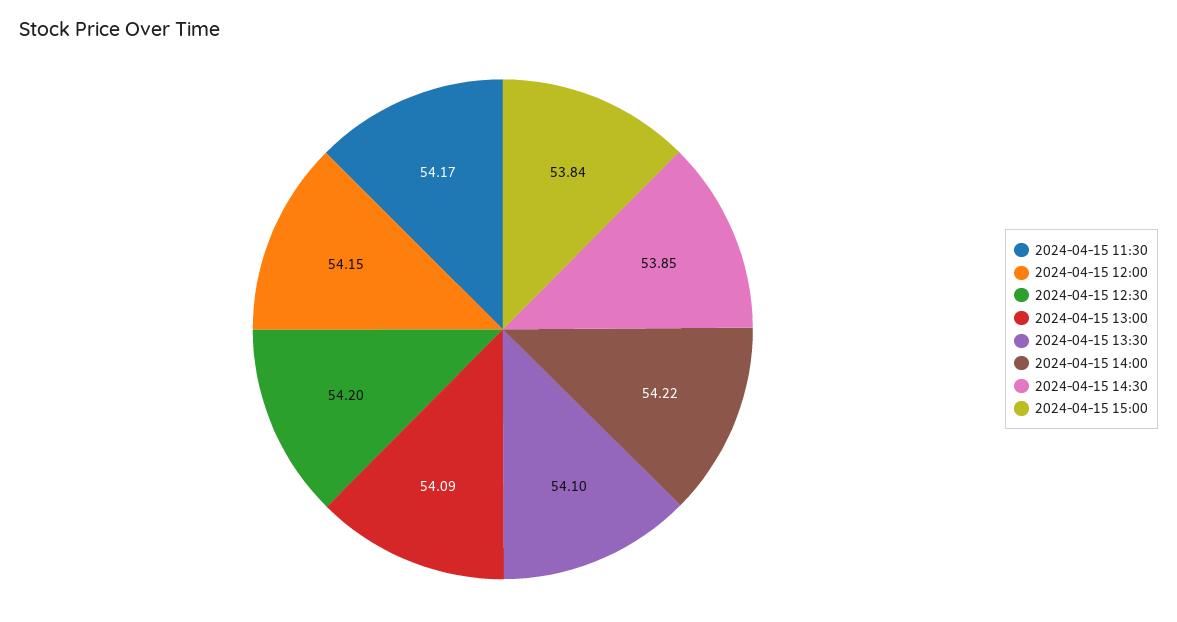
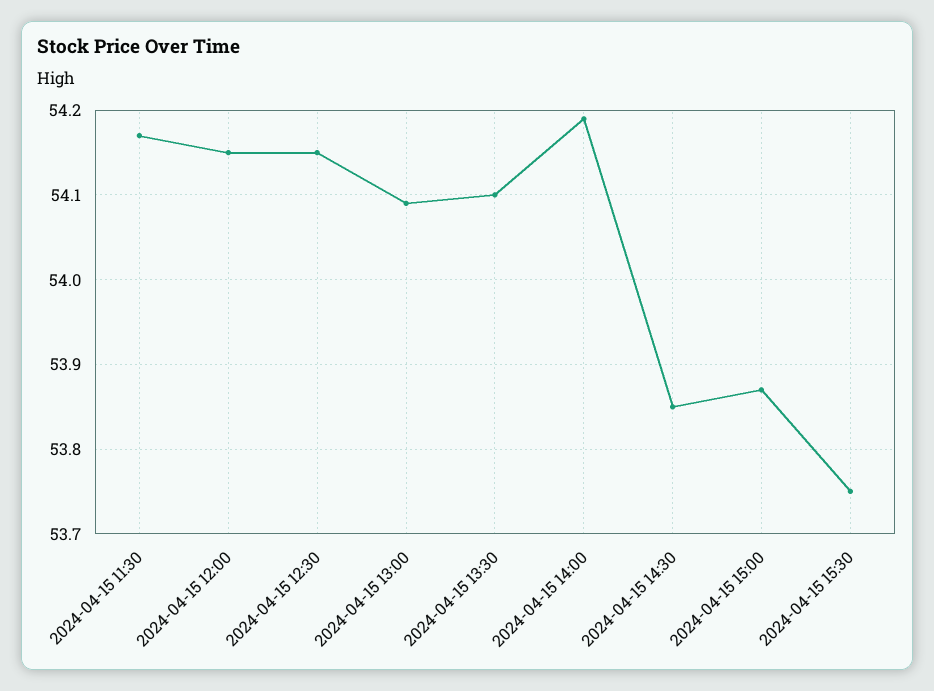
2024-04-15 12:30: 54.2 -> 54.15
2024-04-15 14:00: 54.22 -> 54.19
2024-04-15 15:00: 53.84 -> 53.87
2024-04-15 15:30: none -> 53.75

